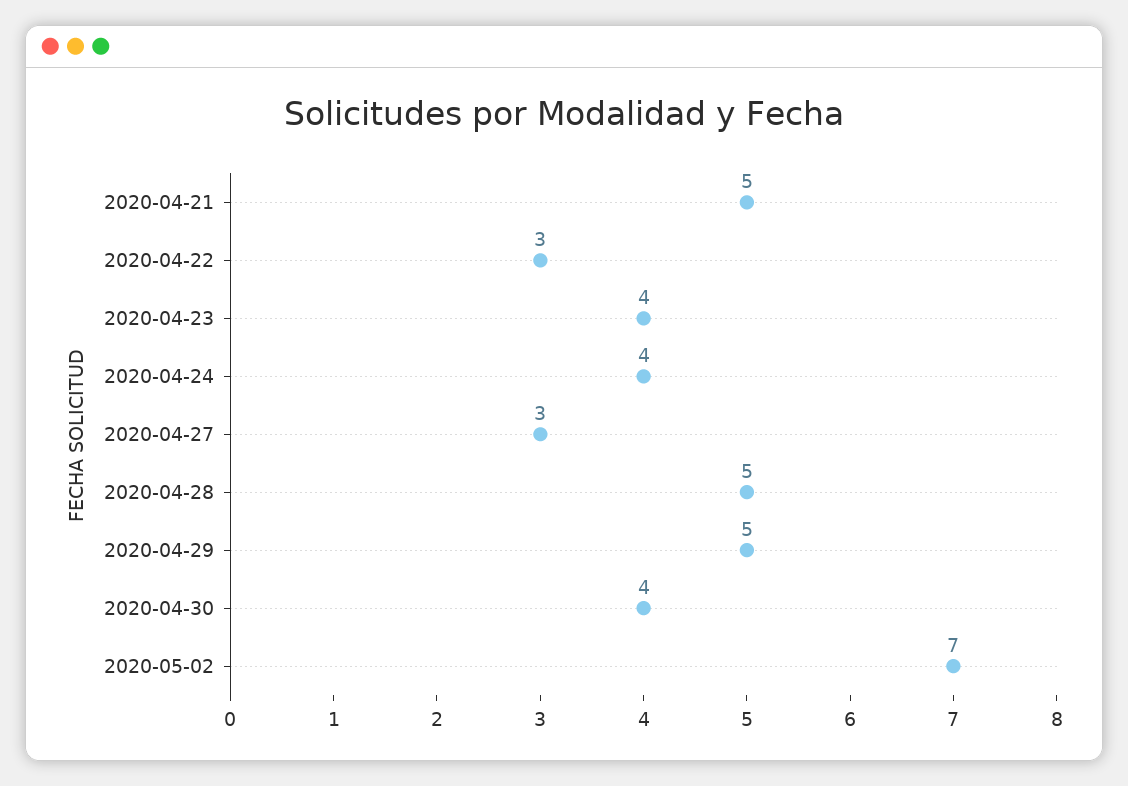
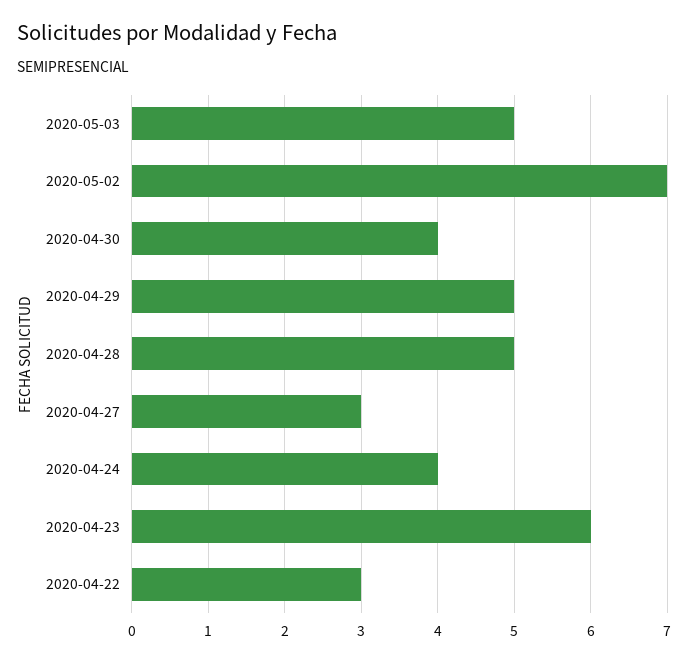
2020-04-21: 5 -> none
2020-04-23: 4 -> 6
2020-05-03: none -> 5

